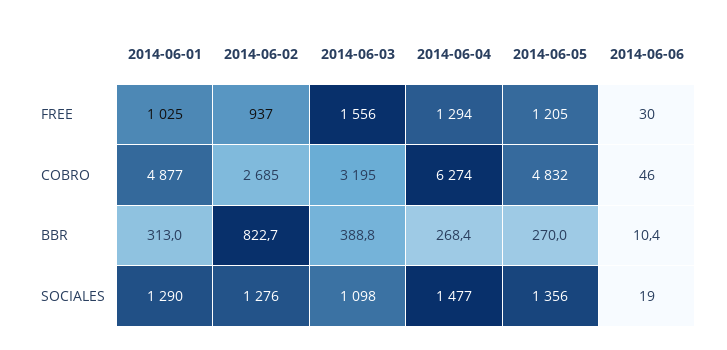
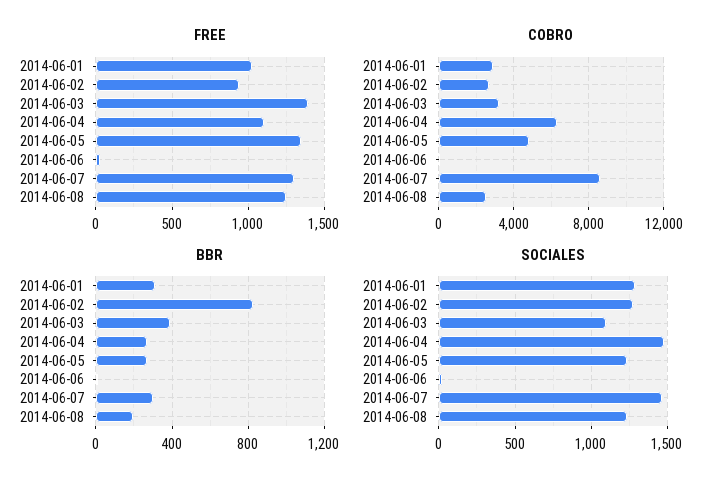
FREE, 2014-06-03: 1556 -> 1400
FREE, 2014-06-04: 1294 -> 1100
FREE, 2014-06-05: 1205 -> 1350
COBRO, 2014-06-01: 4877 -> 3000
SOCIALES, 2014-06-05: 1356 -> 1250
FREE, 2014-06-07: none -> 1300
FREE, 2014-06-08: none -> 1250
COBRO, 2014-06-07: none -> 8500
COBRO, 2014-06-08: none -> 2500
BBR, 2014-06-07: none -> 300
BBR, 2014-06-08: none -> 200
SOCIALES, 2014-06-07: none -> 1450
SOCIALES, 2014-06-08: none -> 1250

